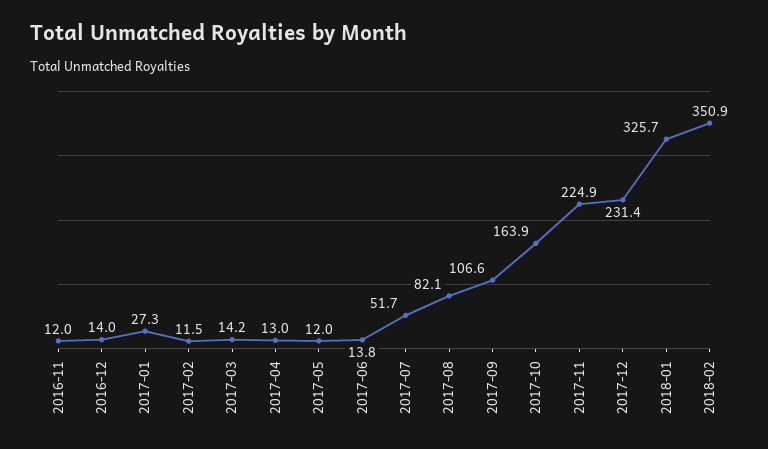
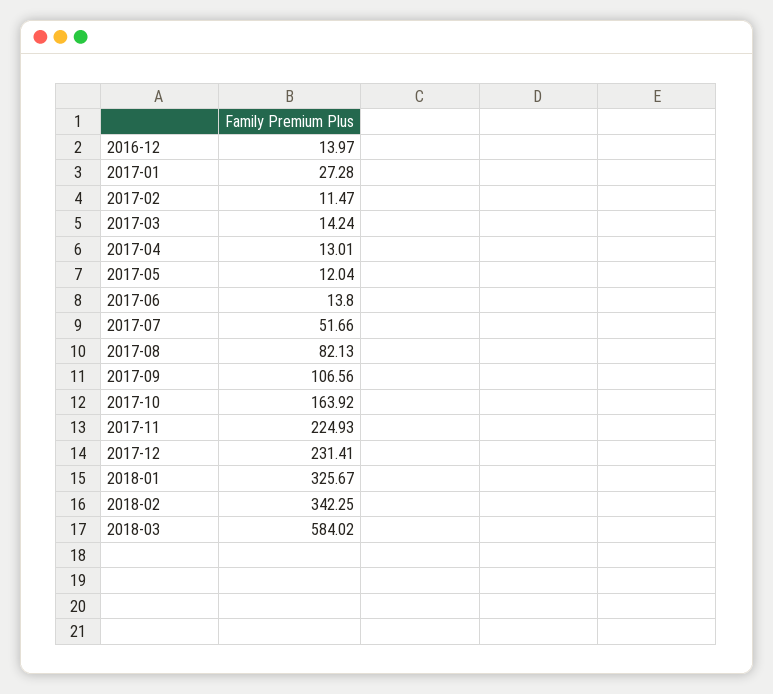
2016-11: 12 -> none
2018-02: 350.9 -> 342.25
2018-03: none -> 584.02

